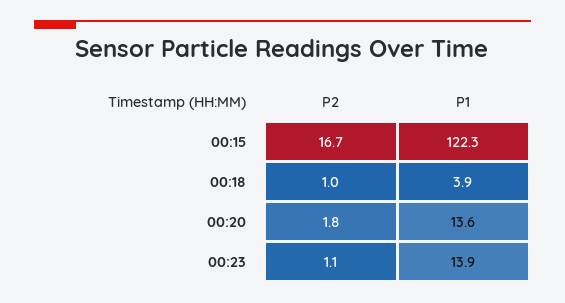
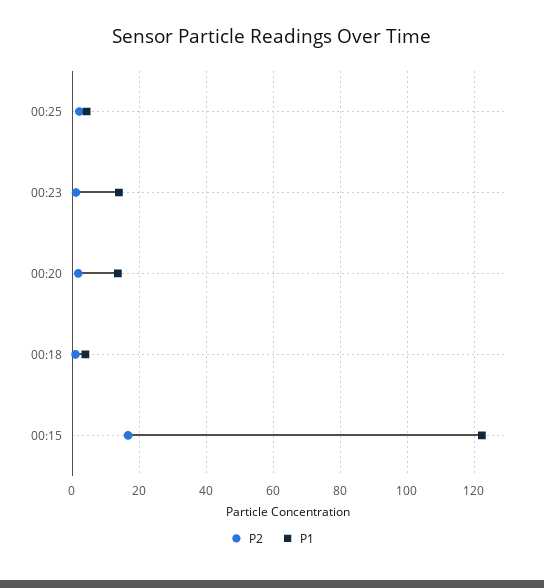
P2, 00:25: none -> 2
P1, 00:25: none -> 4

